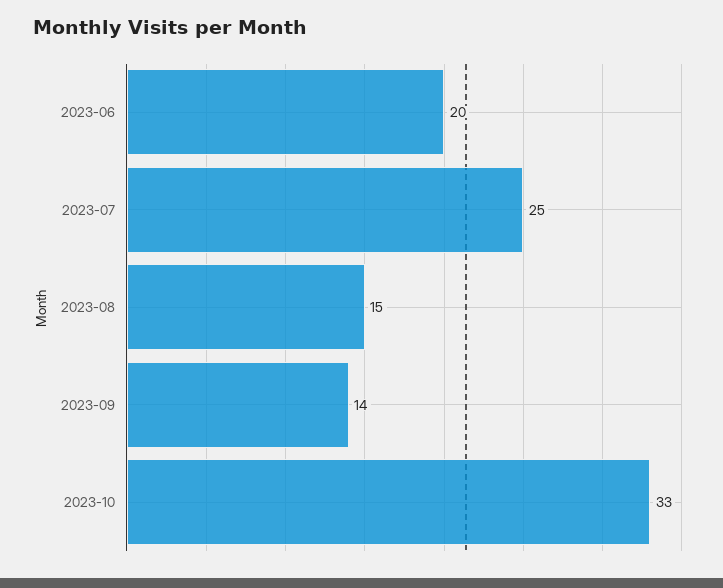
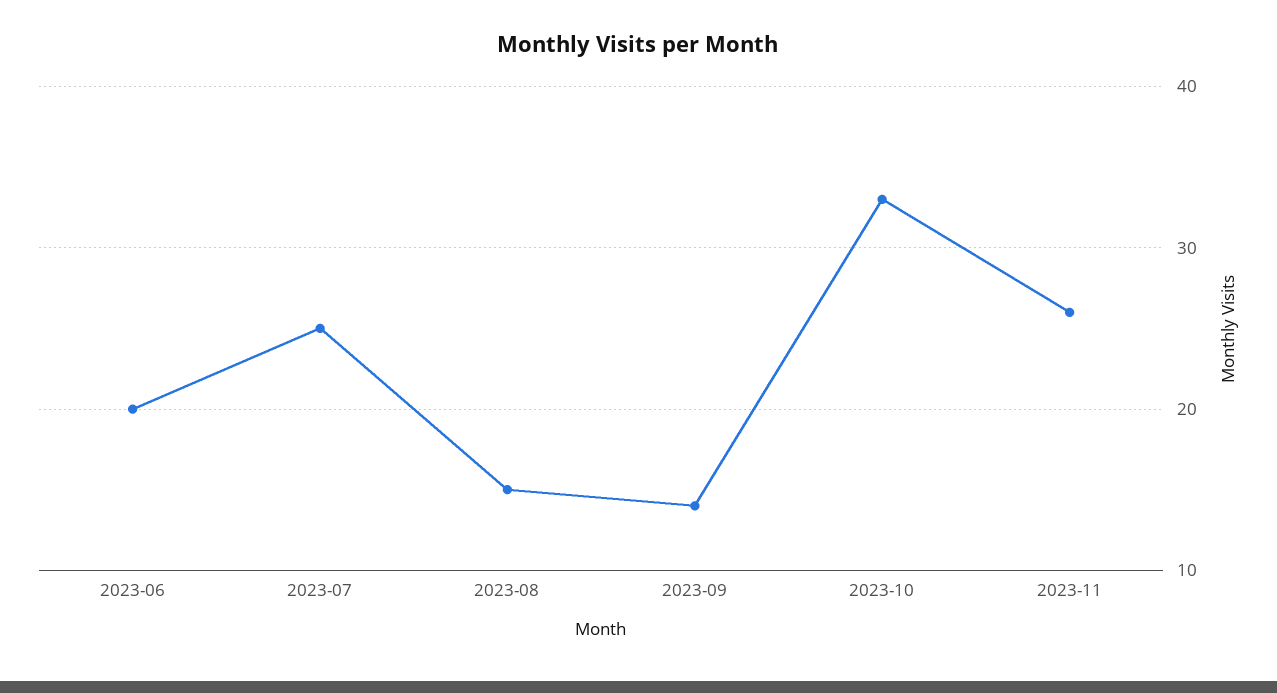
2023-11: none -> 26

